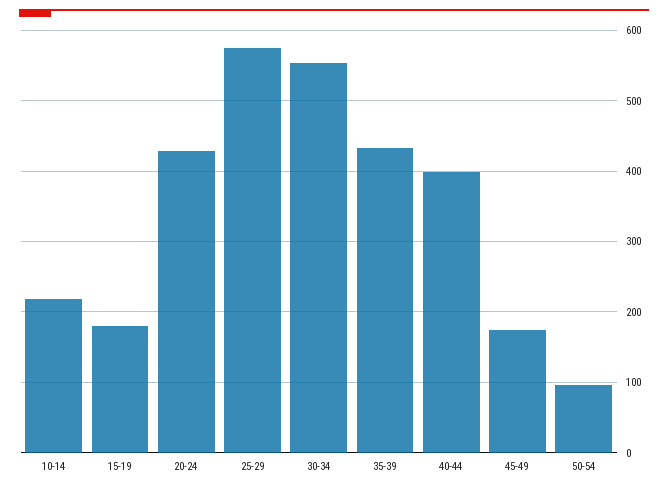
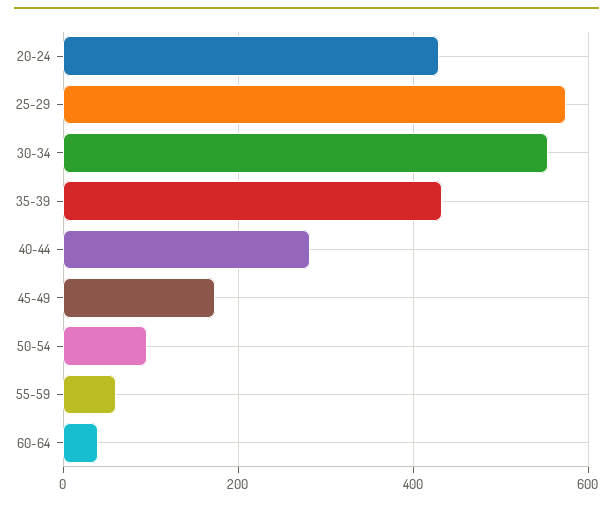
10-14: 220 -> none
15-19: 180 -> none
40-44: 400 -> 280
55-59: none -> 60
60-64: none -> 40

